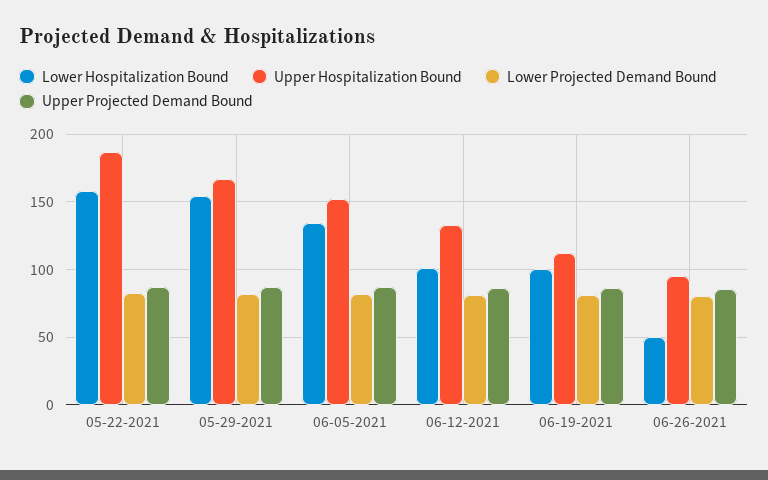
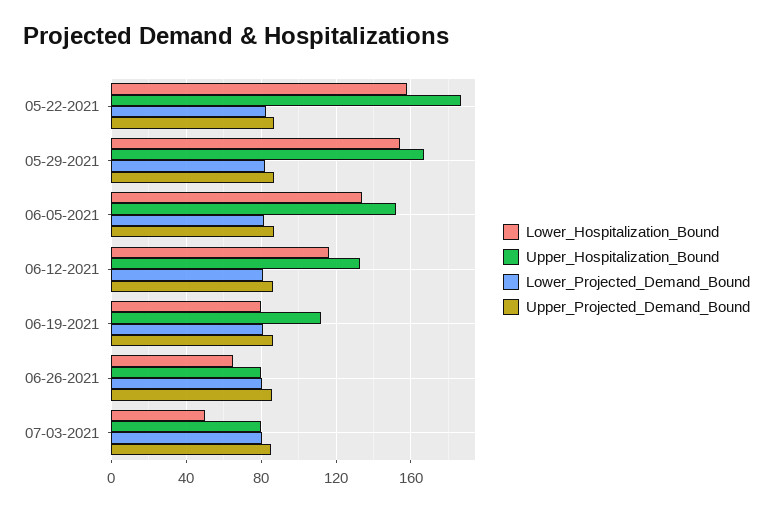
Lower Hospitalization Bound, 06-12-2021: 100 -> 115
Lower Hospitalization Bound, 06-19-2021: 100 -> 80
Lower Hospitalization Bound, 06-26-2021: 50 -> 65
Upper Hospitalization Bound, 06-26-2021: 95 -> 80
Lower Hospitalization Bound, 07-03-2021: none -> 50
Upper Hospitalization Bound, 07-03-2021: none -> 80
Lower Projected Demand Bound, 07-03-2021: none -> 80
Upper Projected Demand Bound, 07-03-2021: none -> 85

